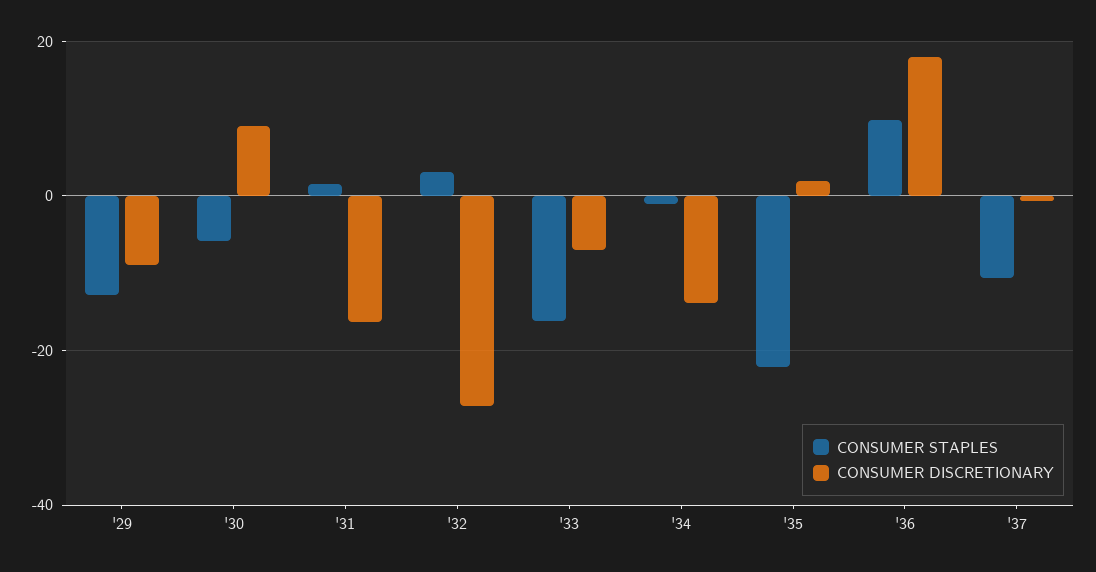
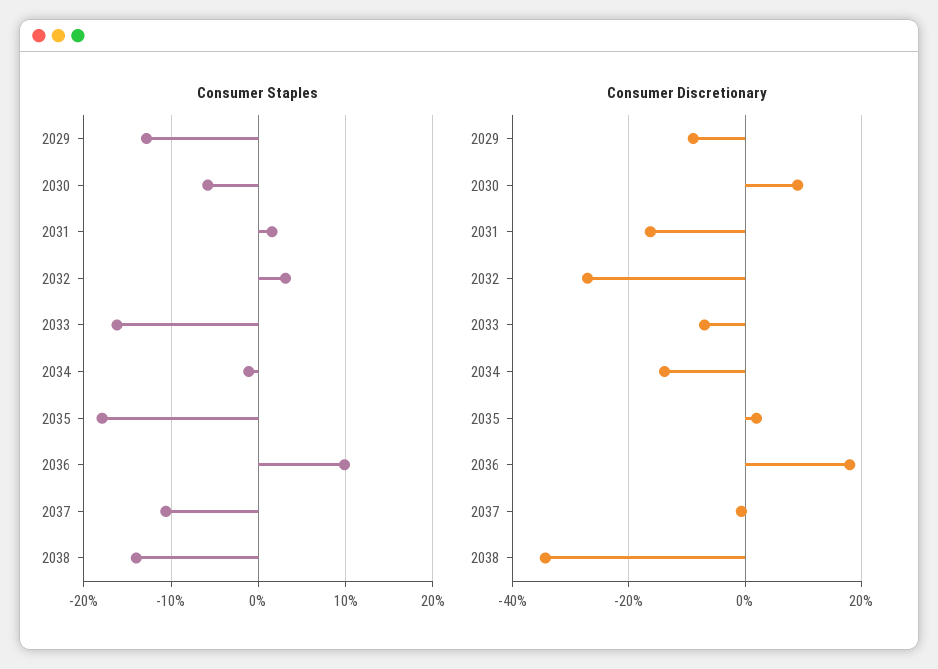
CONSUMER STAPLES, '35: -22 -> -18
CONSUMER STAPLES, 2038: none -> -14
CONSUMER DISCRETIONARY, 2038: none -> -34

